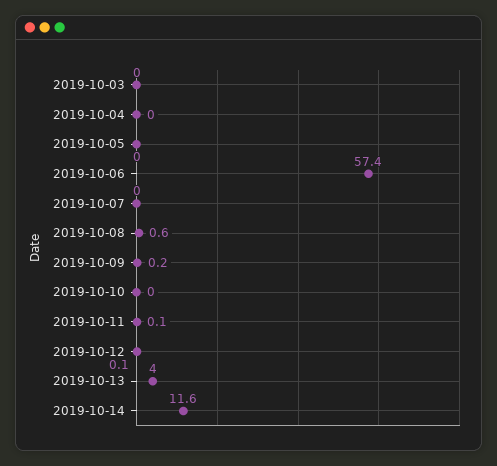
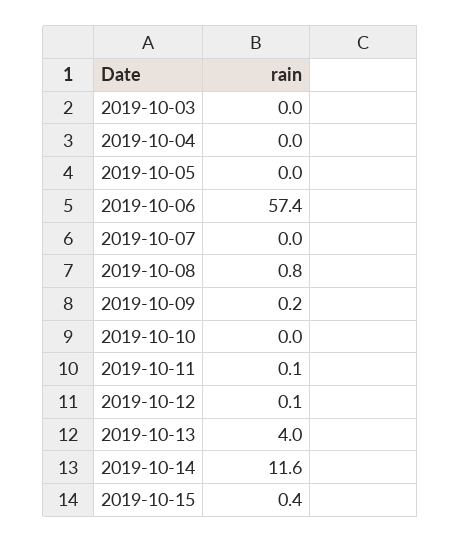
2019-10-08: 0.6 -> 0.8
2019-10-15: none -> 0.4

